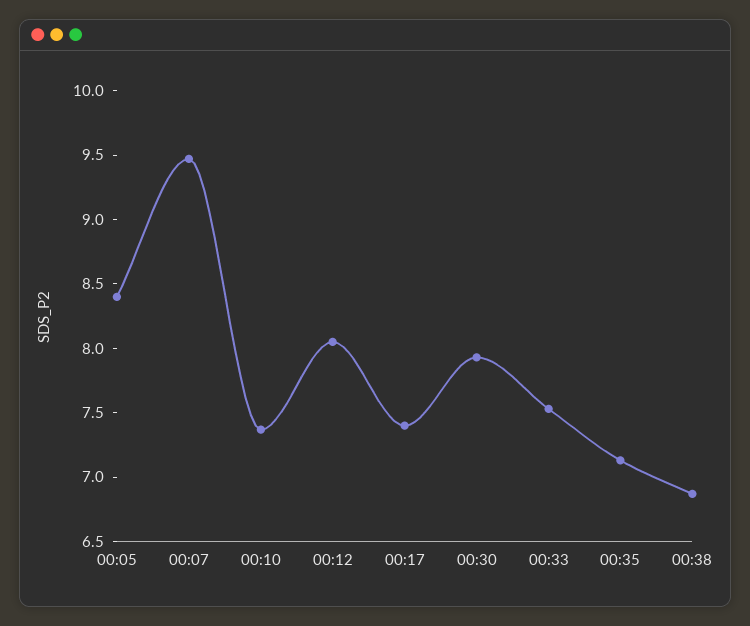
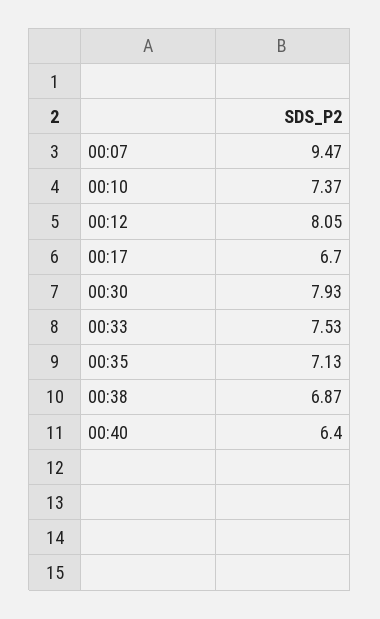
00:05: 8.4 -> none
00:17: 7.4 -> 6.7
00:40: none -> 6.4

